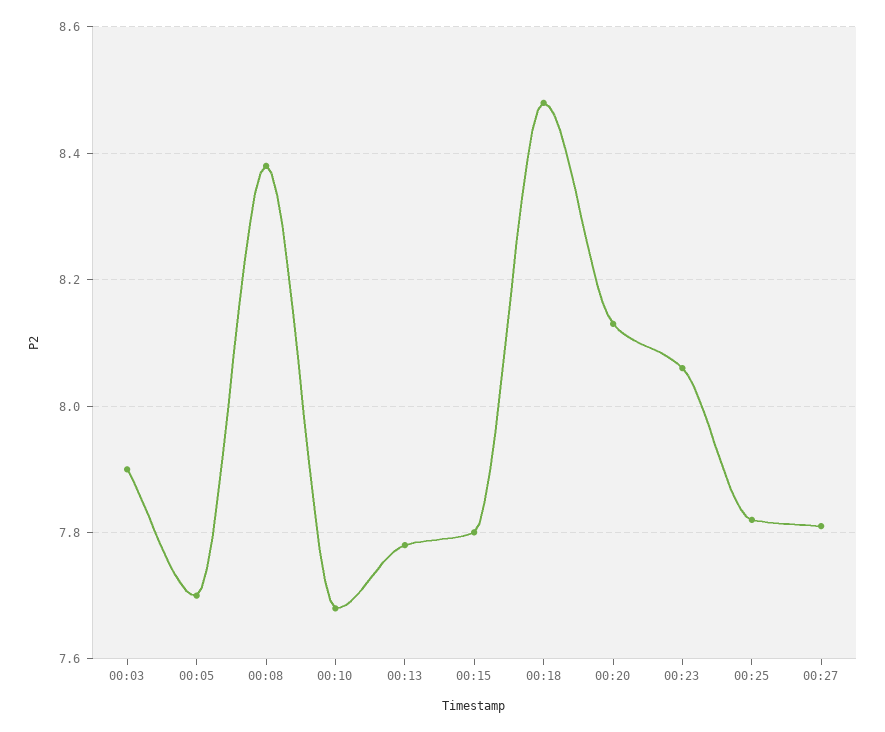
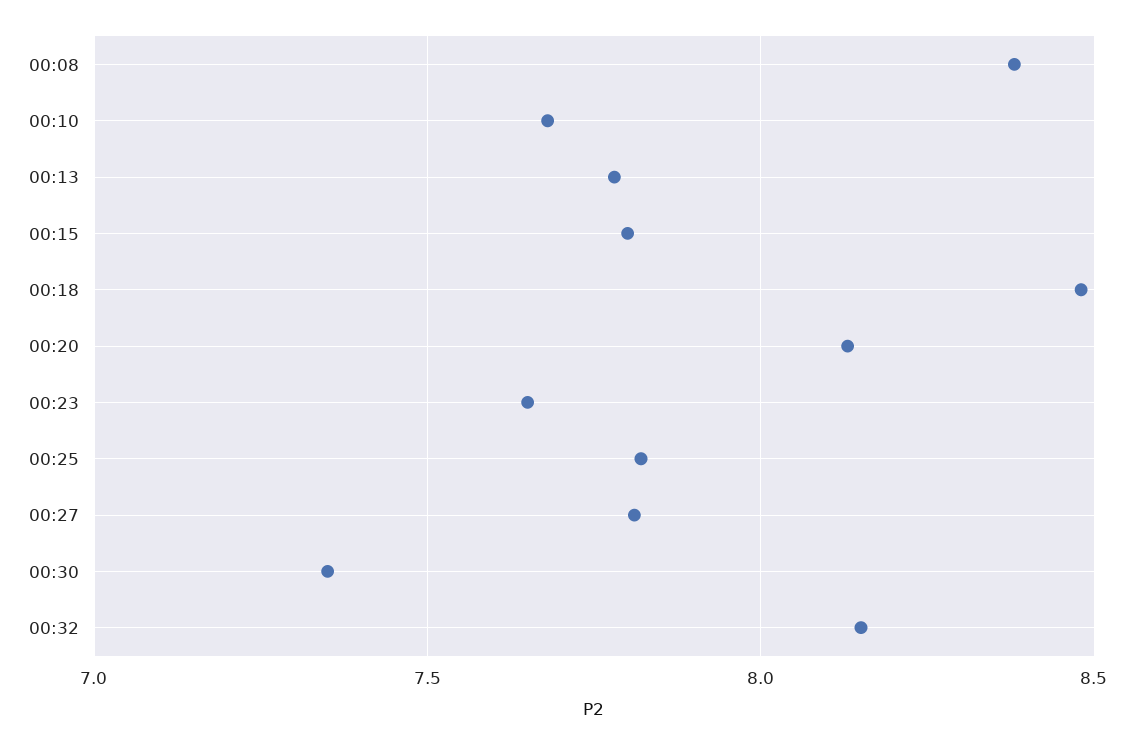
00:03: 7.9 -> none
00:05: 7.7 -> none
00:23: 8.05 -> 7.65
00:30: none -> 7.35
00:32: none -> 8.15

